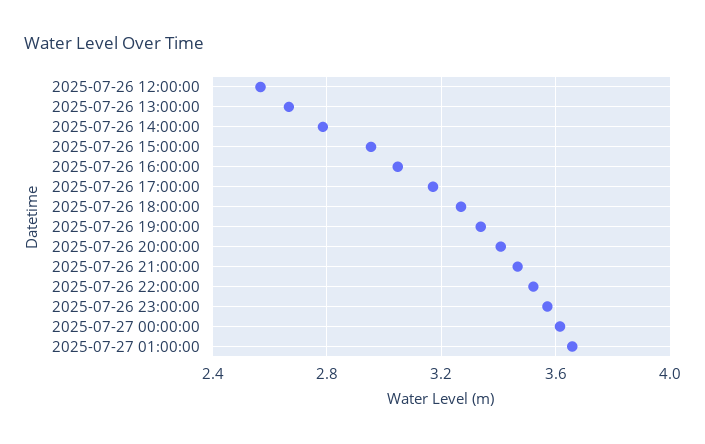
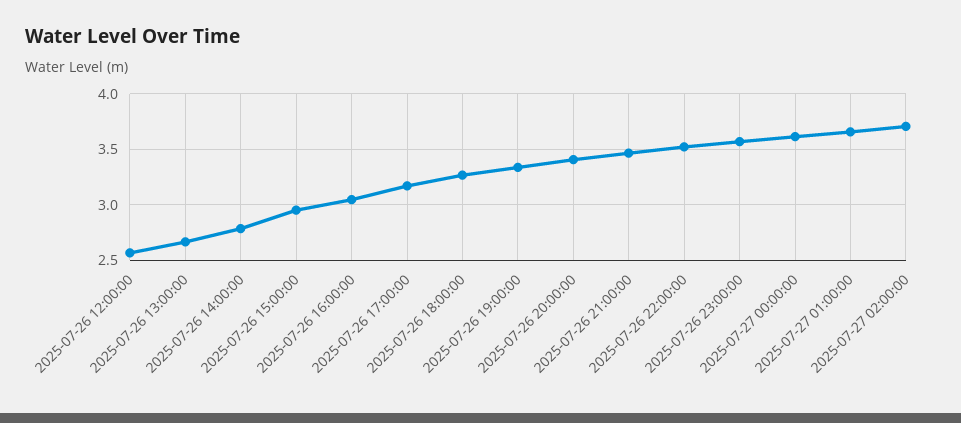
2025-07-27 02:00:00: none -> 3.7

